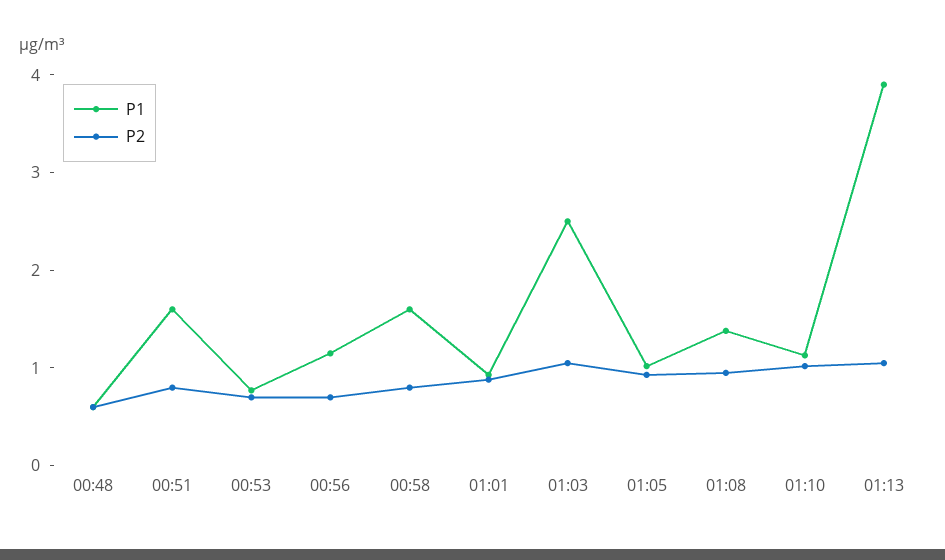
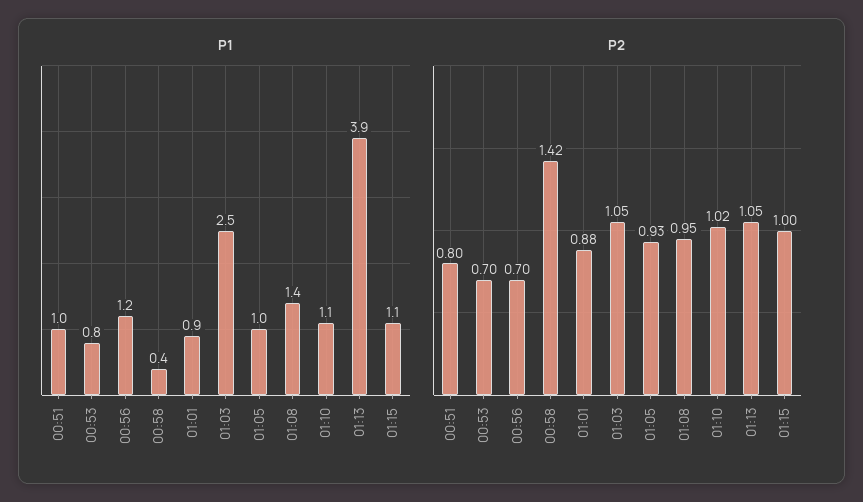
P1, 00:48: 0.6 -> none
P2, 00:48: 0.6 -> none
P1, 00:51: 1.6 -> 1
P1, 00:58: 1.6 -> 0.4
P2, 00:58: 0.8 -> 1.42
P1, 01:15: none -> 1.1
P2, 01:15: none -> 1

